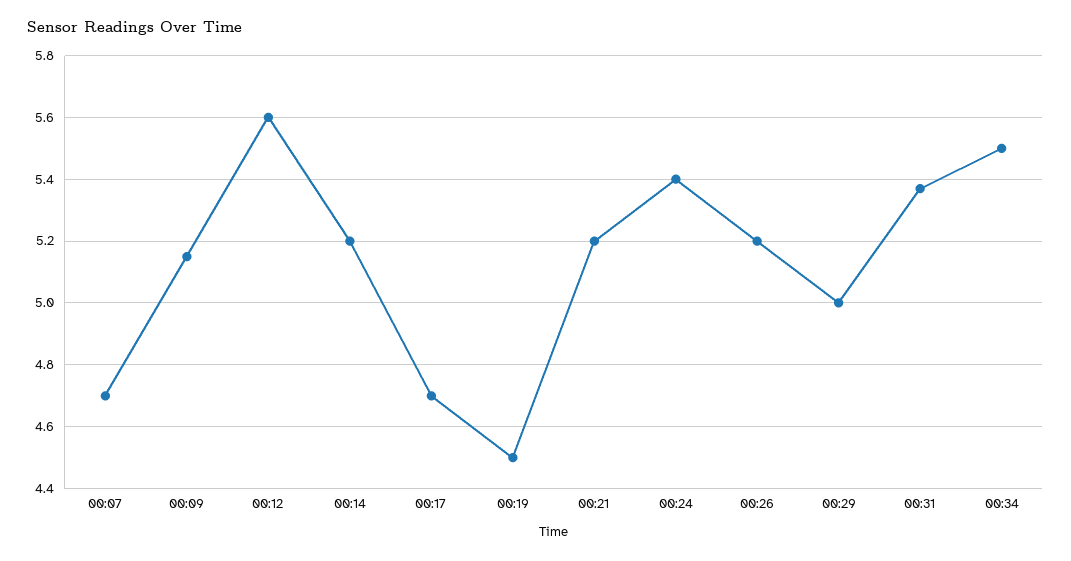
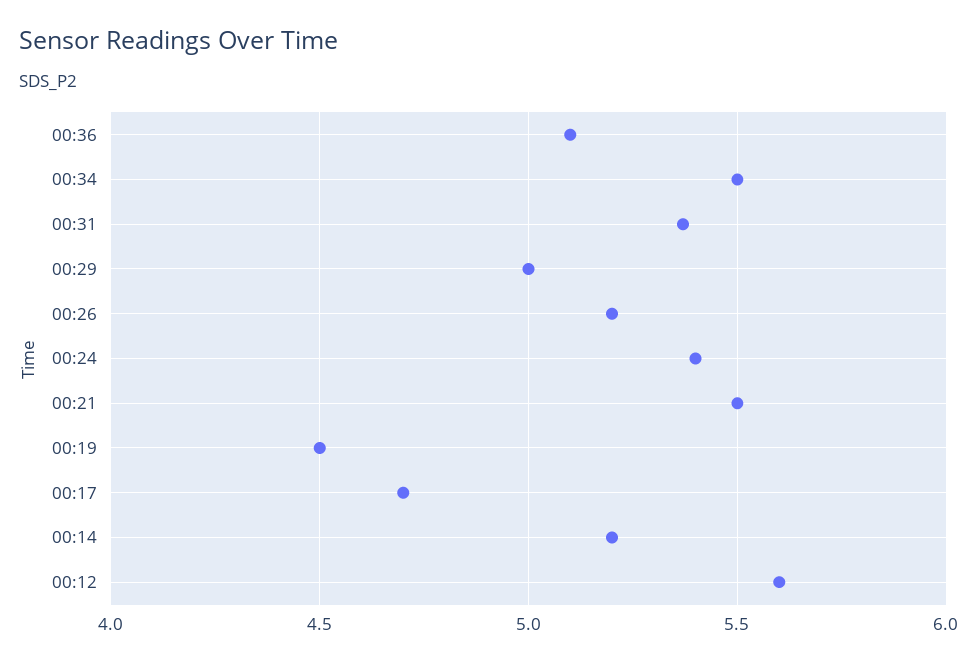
00:07: 4.7 -> none
00:09: 5.15 -> none
00:21: 5.2 -> 5.5
00:36: none -> 5.1

